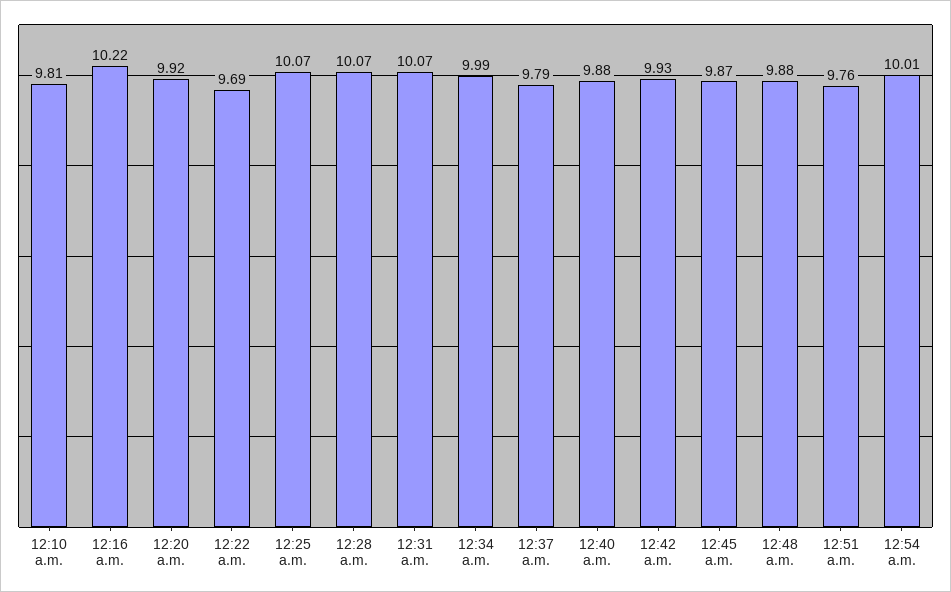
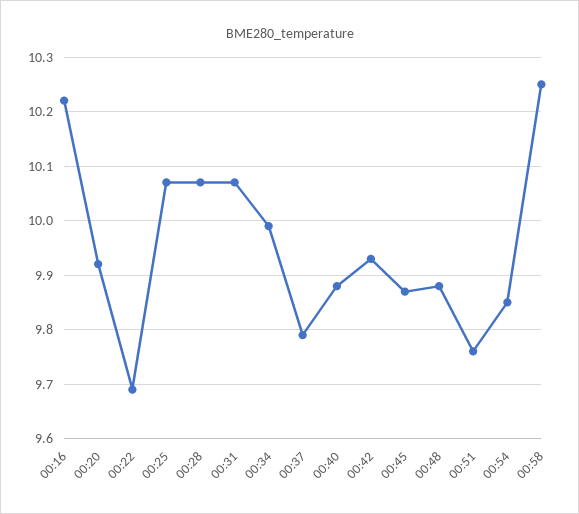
12:10 a.m.: 9.81 -> none
12:54 a.m.: 10.01 -> 9.85
00:58: none -> 10.25

